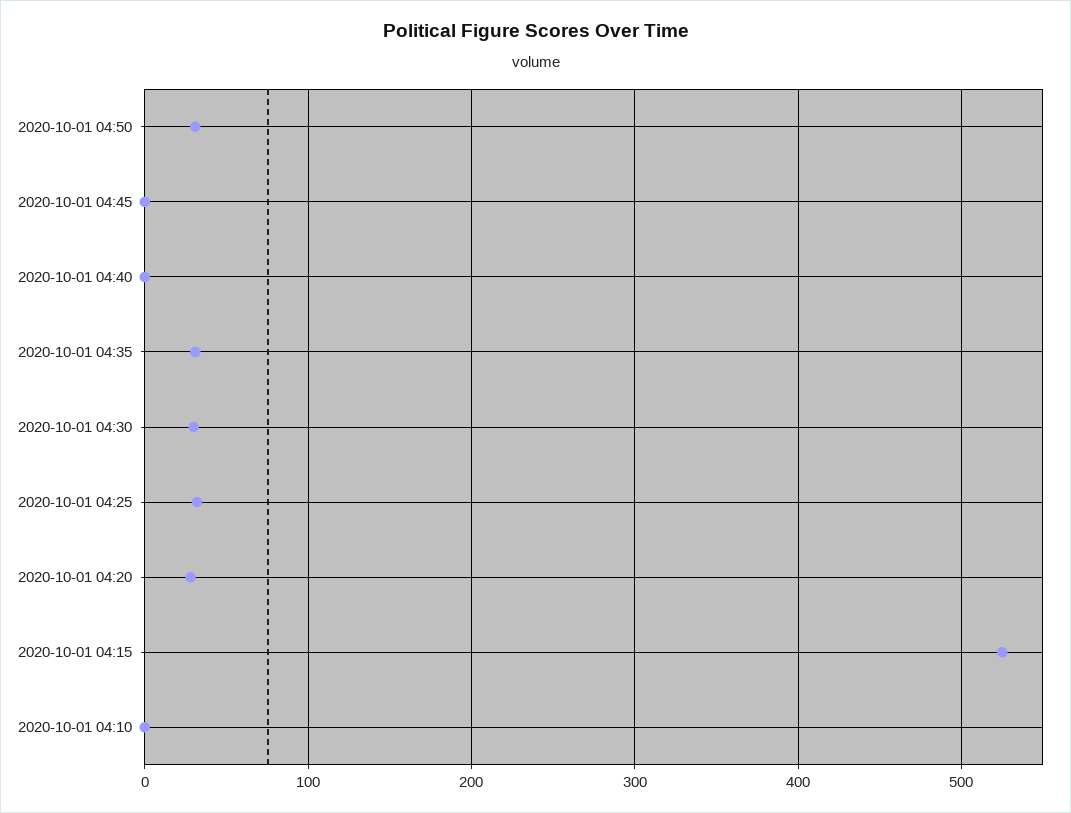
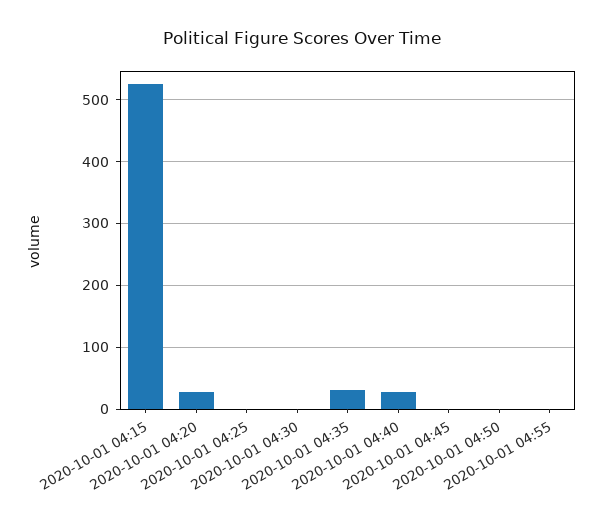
2020-10-01 04:50: 30 -> 0
2020-10-01 04:40: 0 -> 30
2020-10-01 04:30: 30 -> 0
2020-10-01 04:25: 30 -> 0
2020-10-01 04:10: 0 -> none
2020-10-01 04:55: none -> 0

